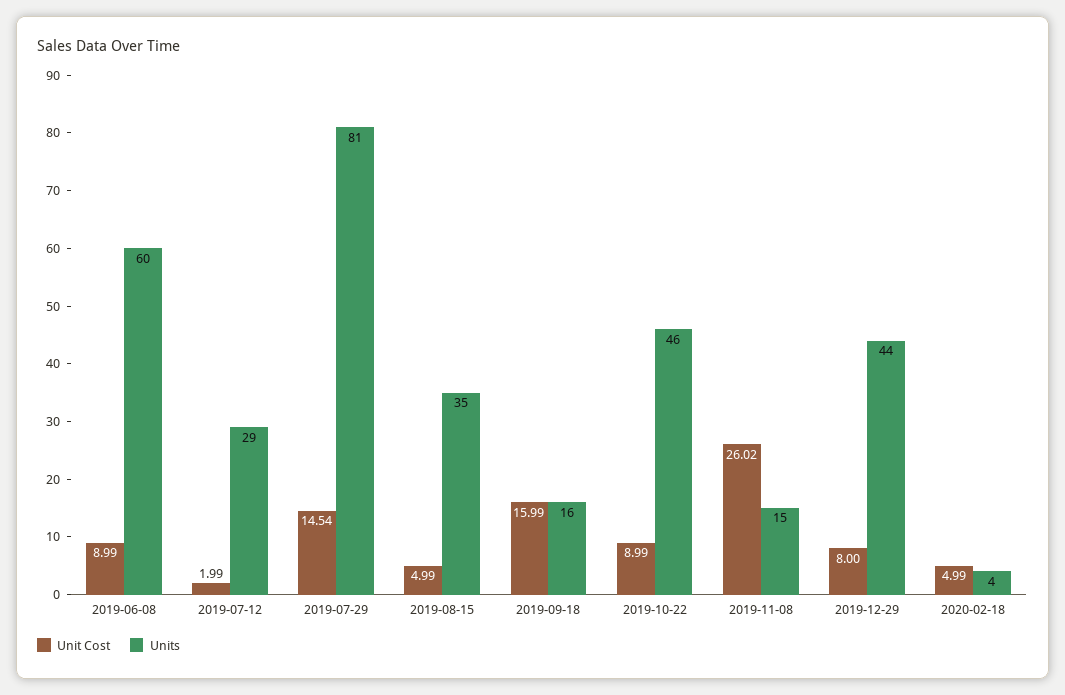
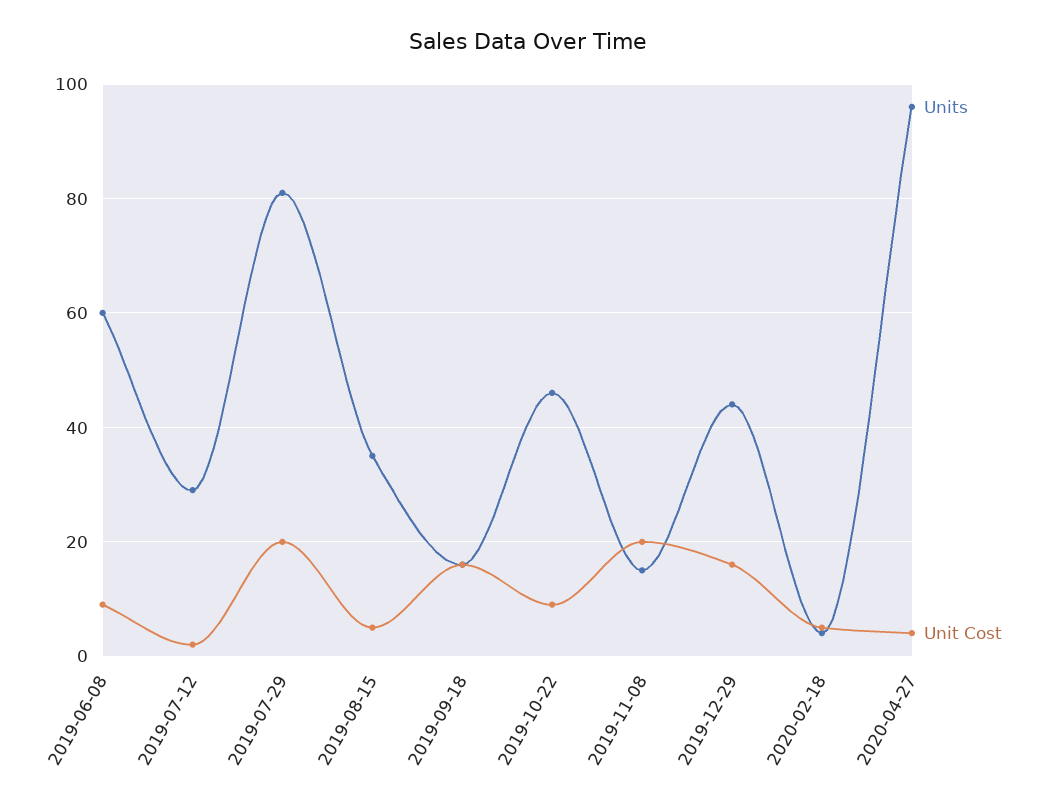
Unit Cost, 2019-07-29: 14.54 -> 20
Unit Cost, 2019-11-08: 26.02 -> 20
Unit Cost, 2019-12-29: 8 -> 16
Units, 2020-04-27: none -> 96
Unit Cost, 2020-04-27: none -> 4

